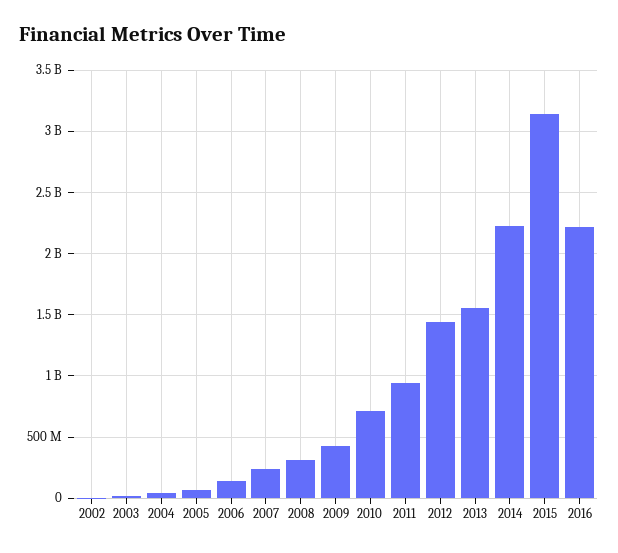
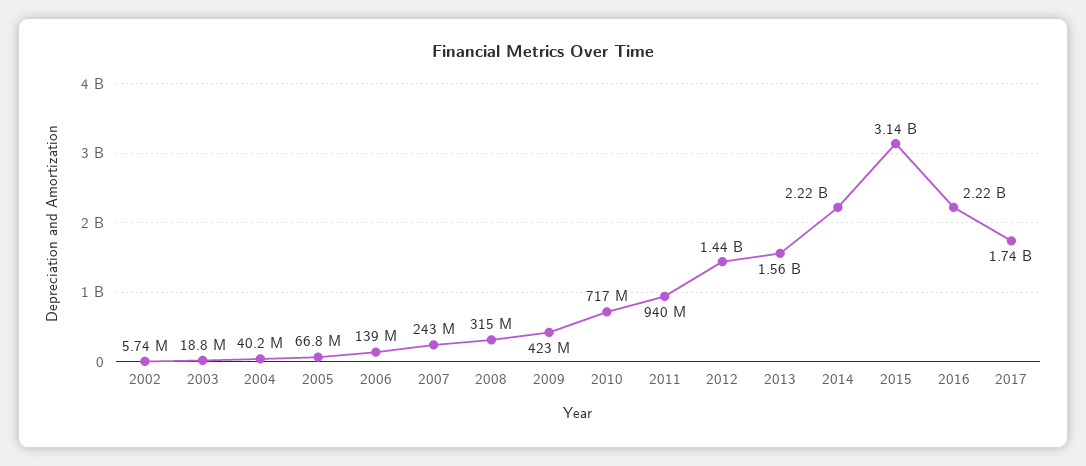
2017: none -> 1740000000

